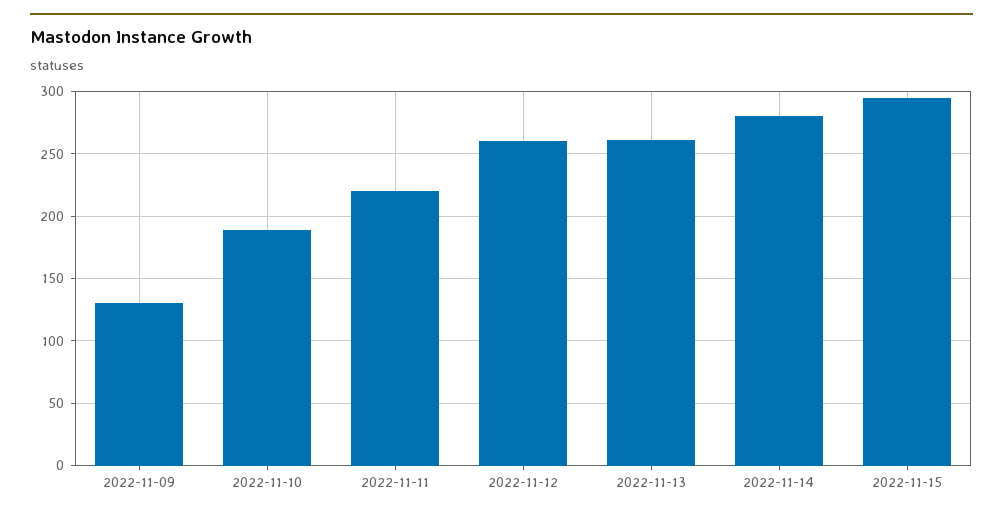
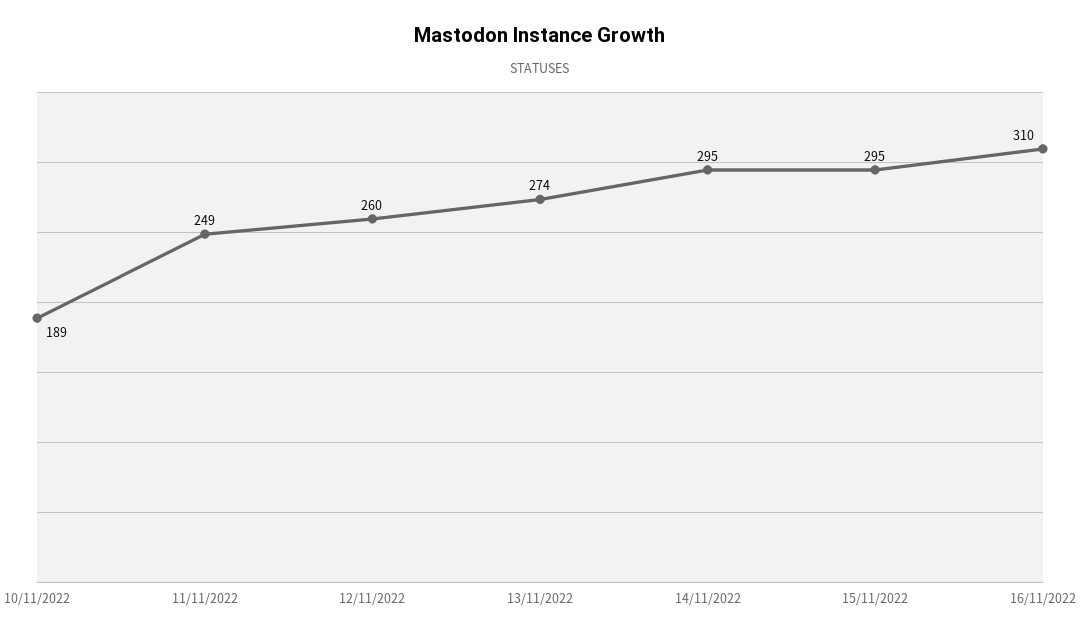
2022-11-09: 130 -> none
2022-11-11: 220 -> 249
2022-11-13: 260 -> 274
2022-11-14: 280 -> 295
16/11/2022: none -> 310

